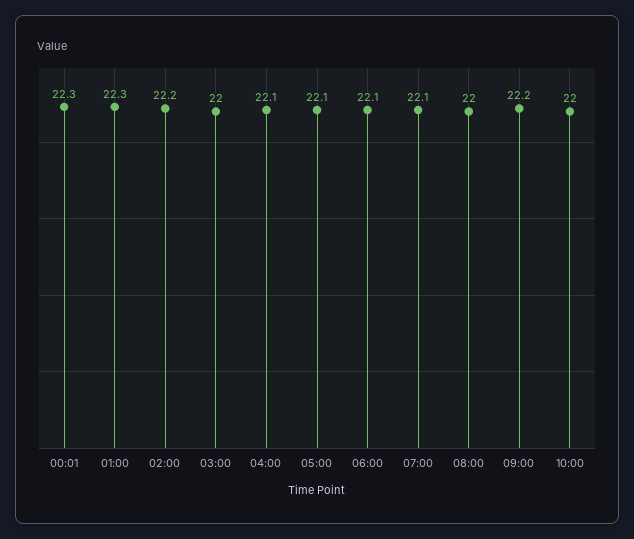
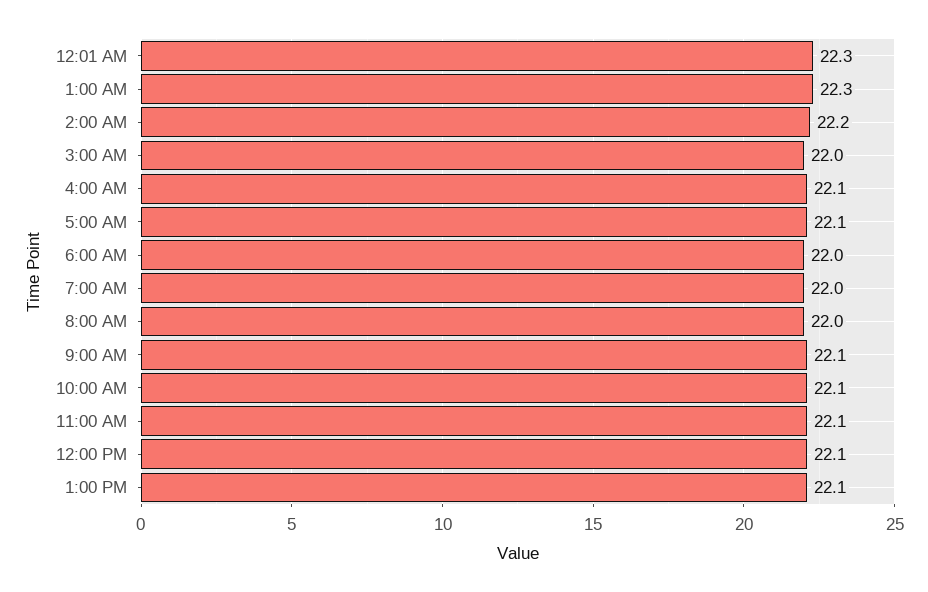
06:00: 22.1 -> 22
07:00: 22.1 -> 22
09:00: 22.2 -> 22.1
10:00: 22 -> 22.1
11:00 AM: none -> 22.1
12:00 PM: none -> 22.1
1:00 PM: none -> 22.1

